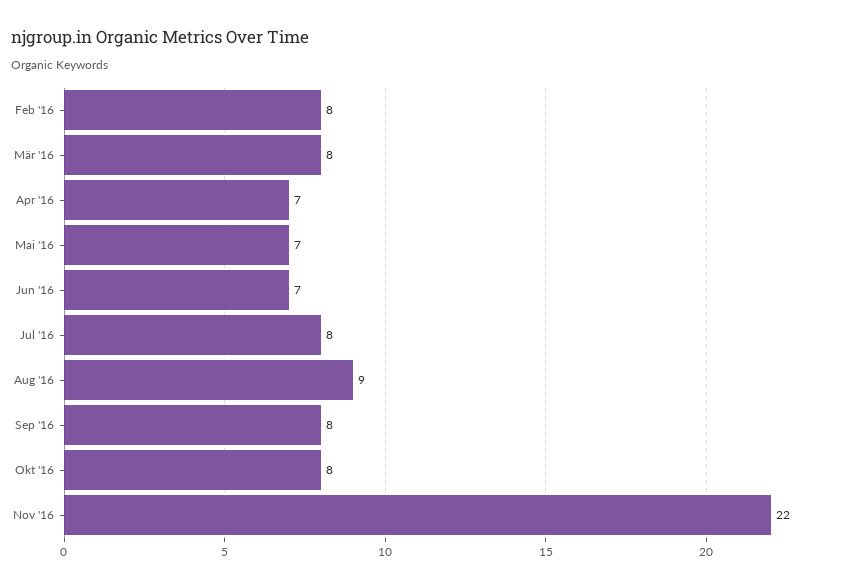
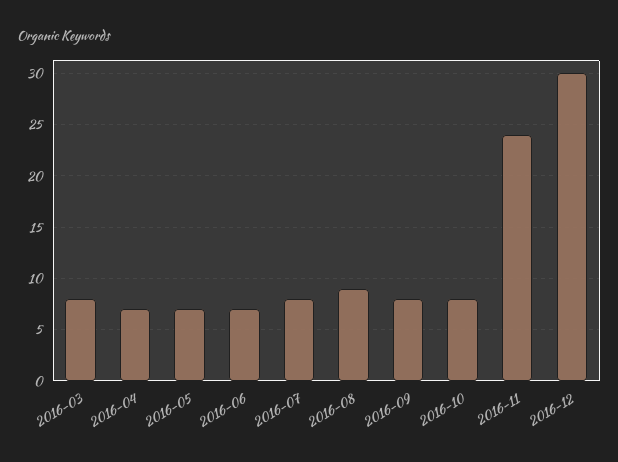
Feb '16: 8 -> none
Nov '16: 22 -> 24
2016-12: none -> 30

